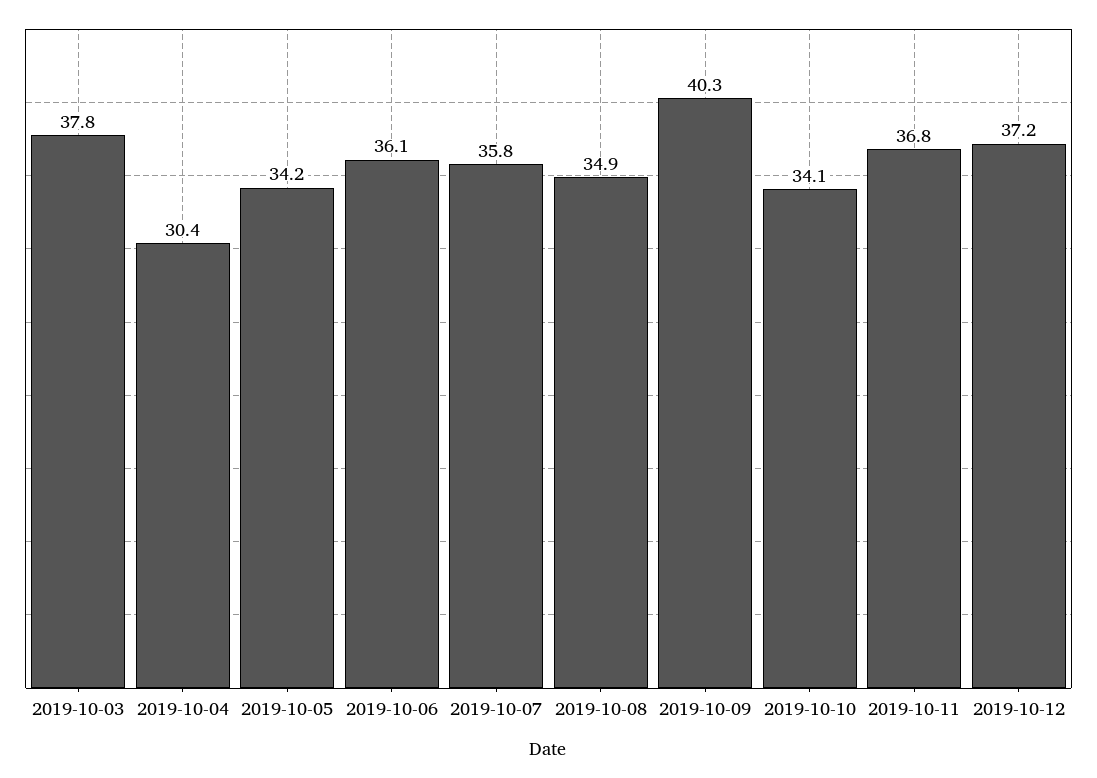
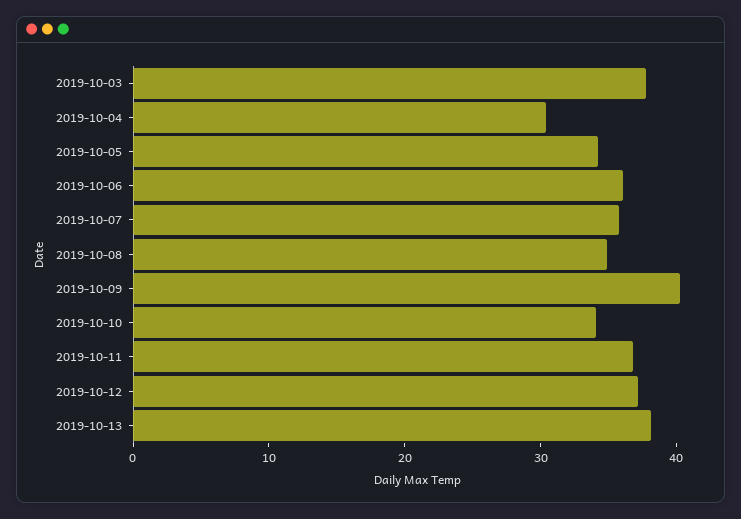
2019-10-13: none -> 38

